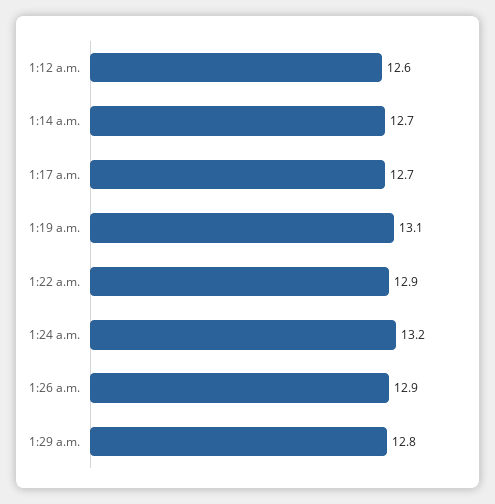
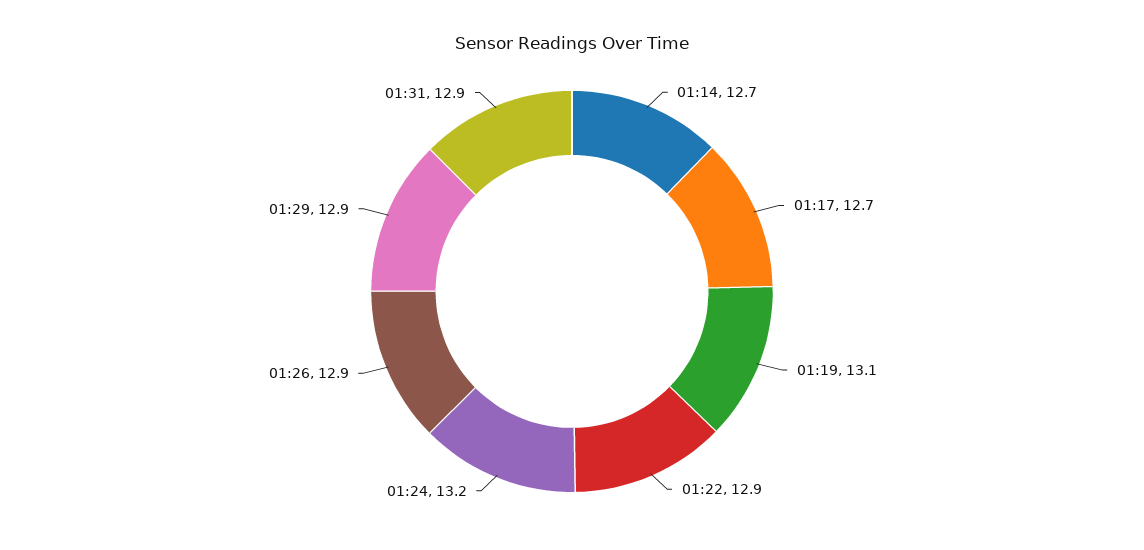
1:12 a.m.: 12.6 -> none
1:29 a.m.: 12.8 -> 12.9
01:31: none -> 12.9

